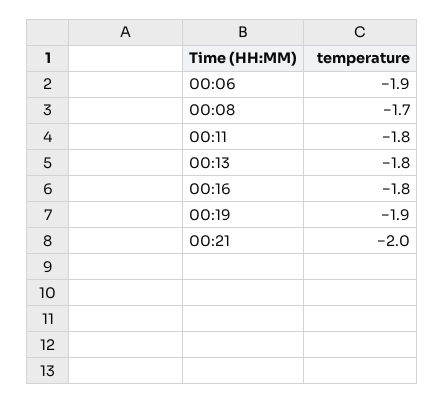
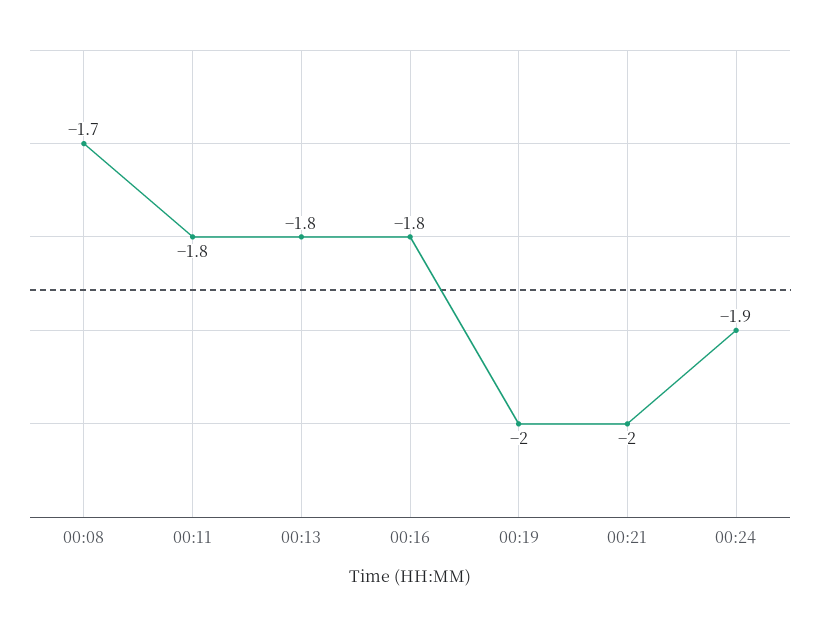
00:06: -1.9 -> none
00:19: -1.9 -> -2
00:24: none -> -1.9

